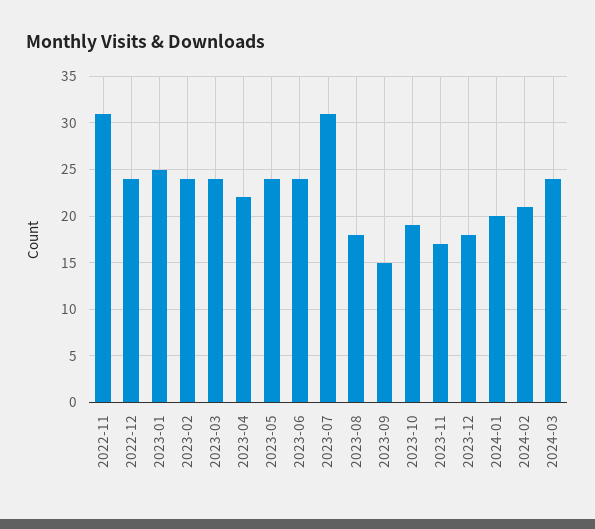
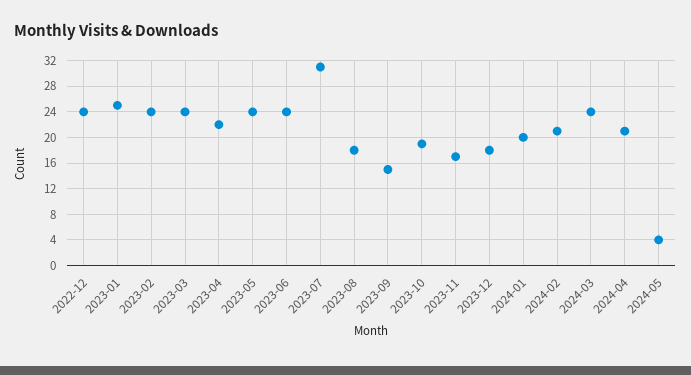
2022-11: 31 -> none
2024-04: none -> 21
2024-05: none -> 4

